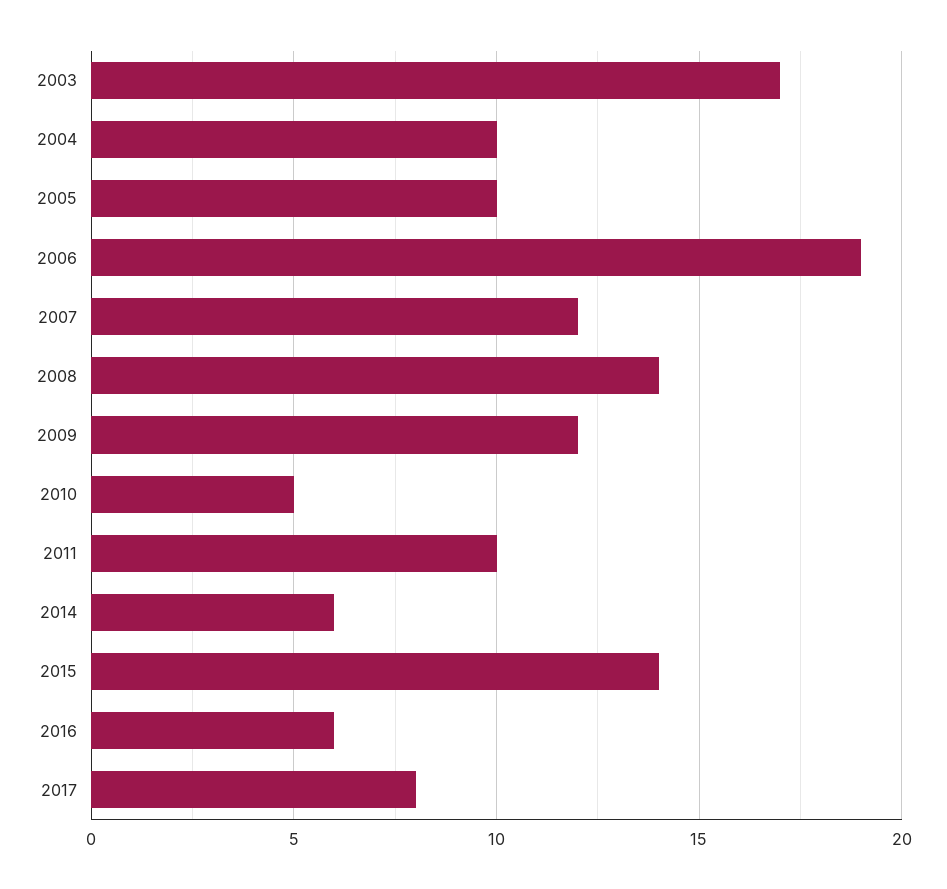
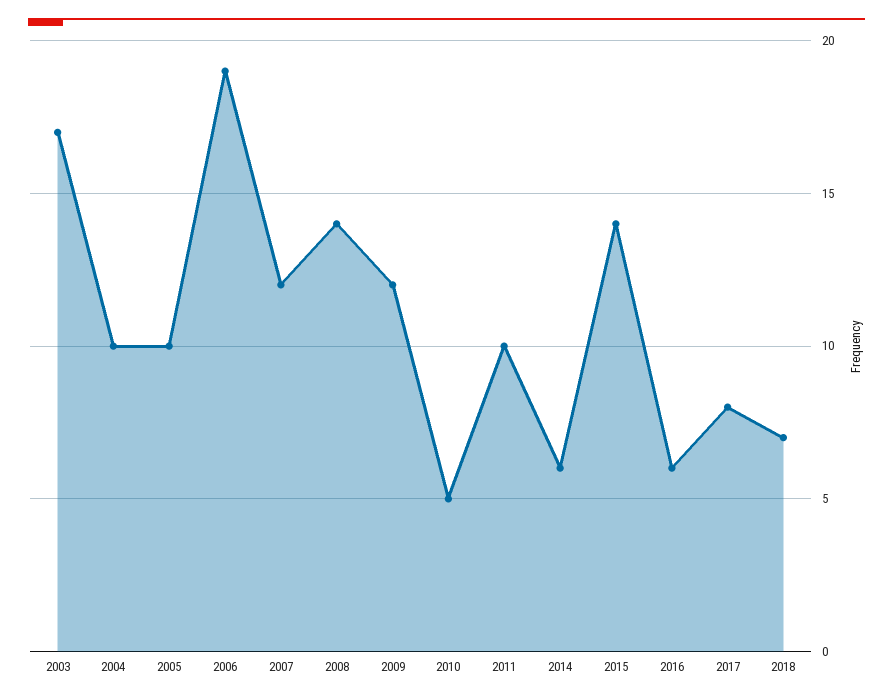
2018: none -> 7

